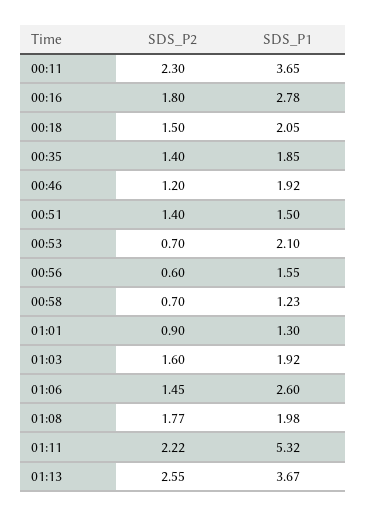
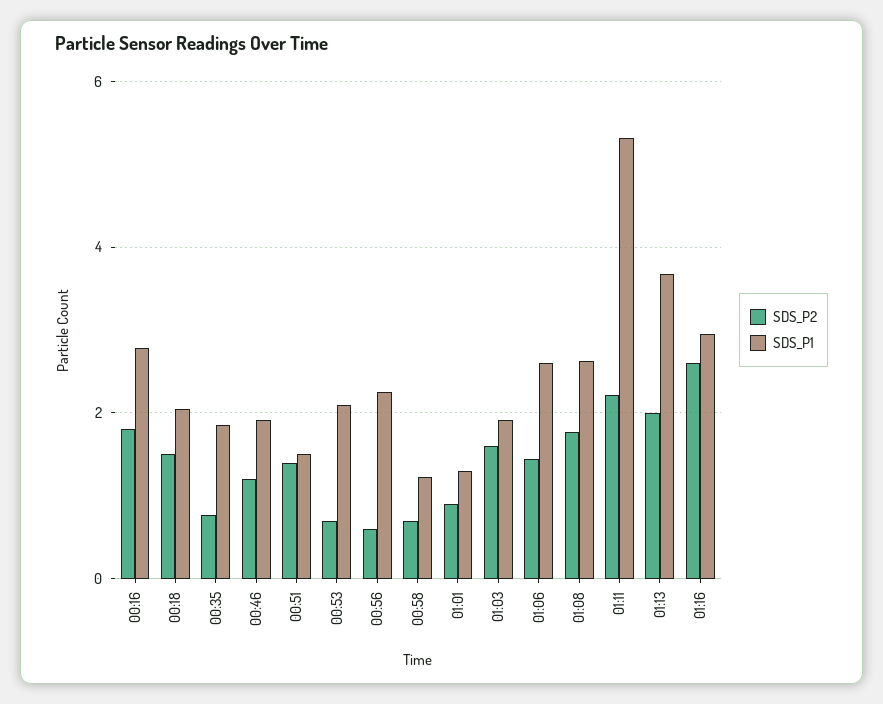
SDS_P2, 00:11: 2.3 -> none
SDS_P1, 00:11: 3.65 -> none
SDS_P2, 00:35: 1.4 -> 0.8
SDS_P1, 00:56: 1.55 -> 2.2
SDS_P1, 01:08: 1.98 -> 2.6
SDS_P2, 01:13: 2.55 -> 2
SDS_P2, 01:16: none -> 2.6
SDS_P1, 01:16: none -> 3

